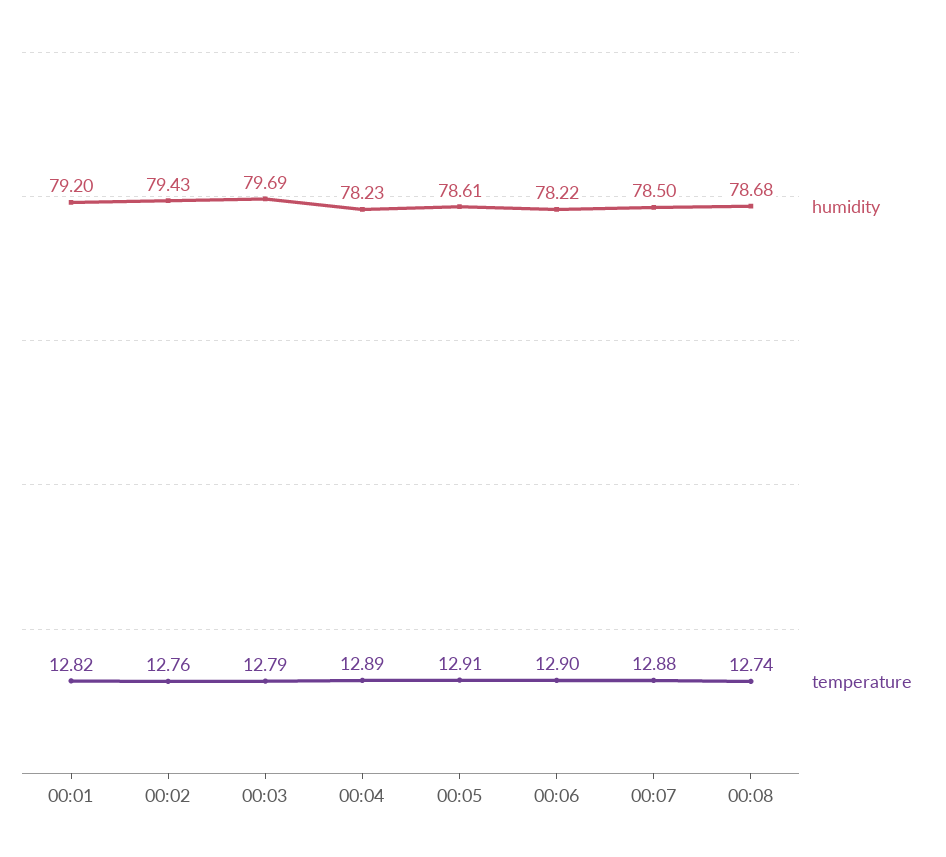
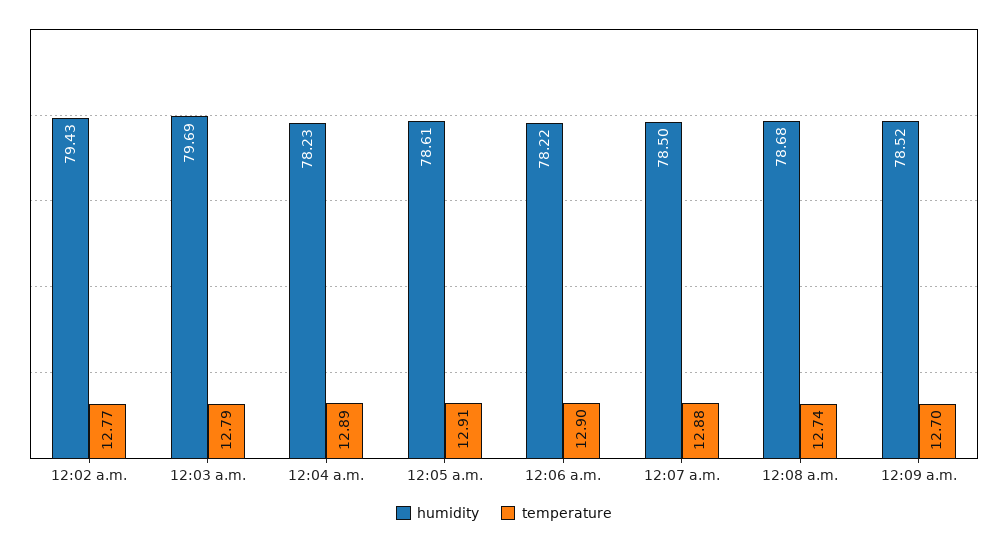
humidity, 00:01: 79.2 -> none
temperature, 00:01: 12.82 -> none
temperature, 00:02: 12.76 -> 12.77
humidity, 12:09 a.m.: none -> 78.52
temperature, 12:09 a.m.: none -> 12.7

